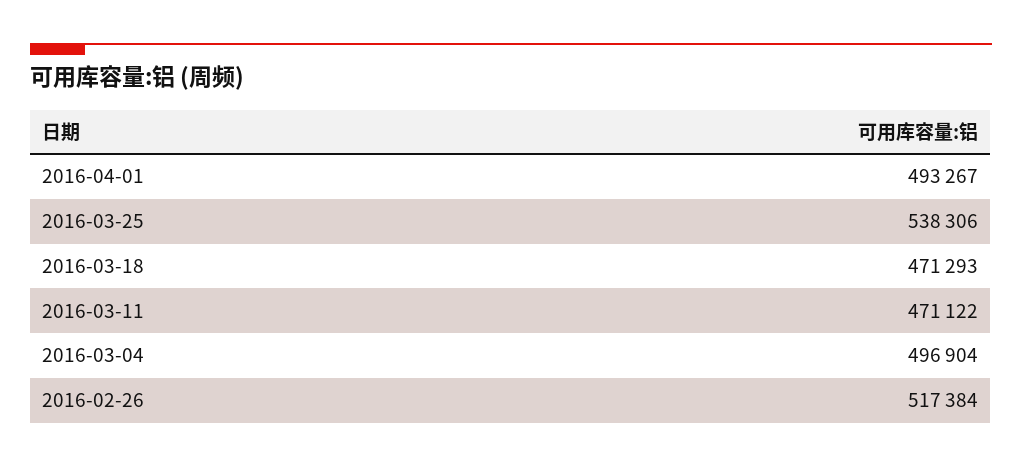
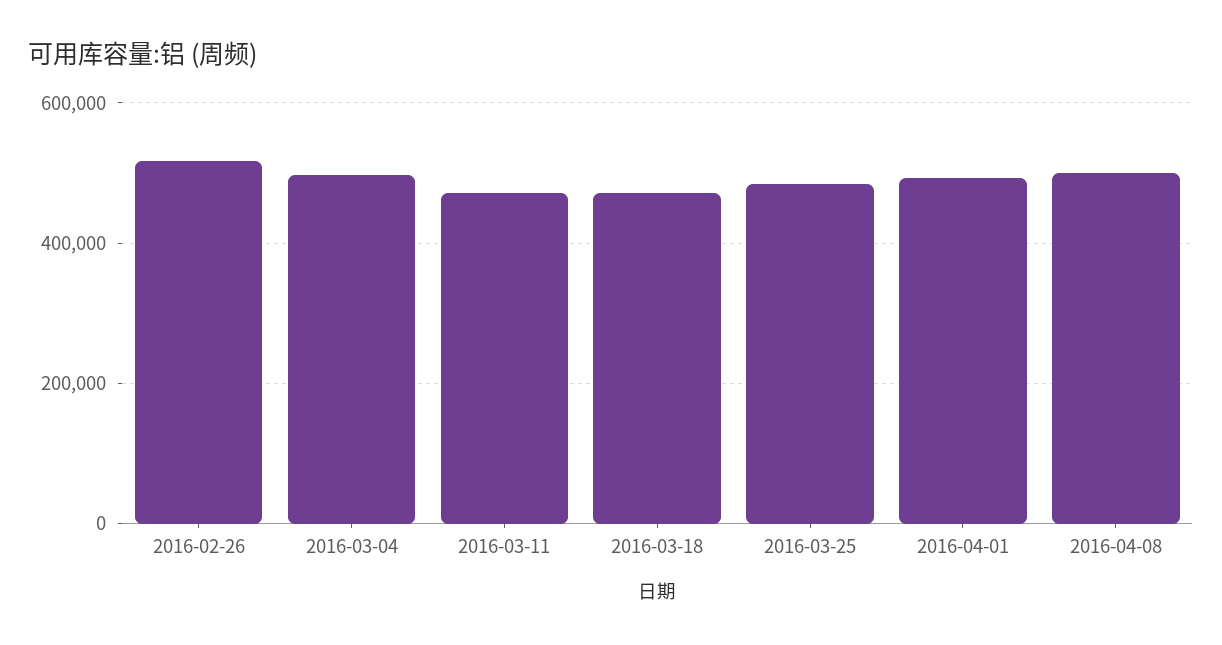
2016-03-25: 538306 -> 480000
2016-04-08: none -> 500000

